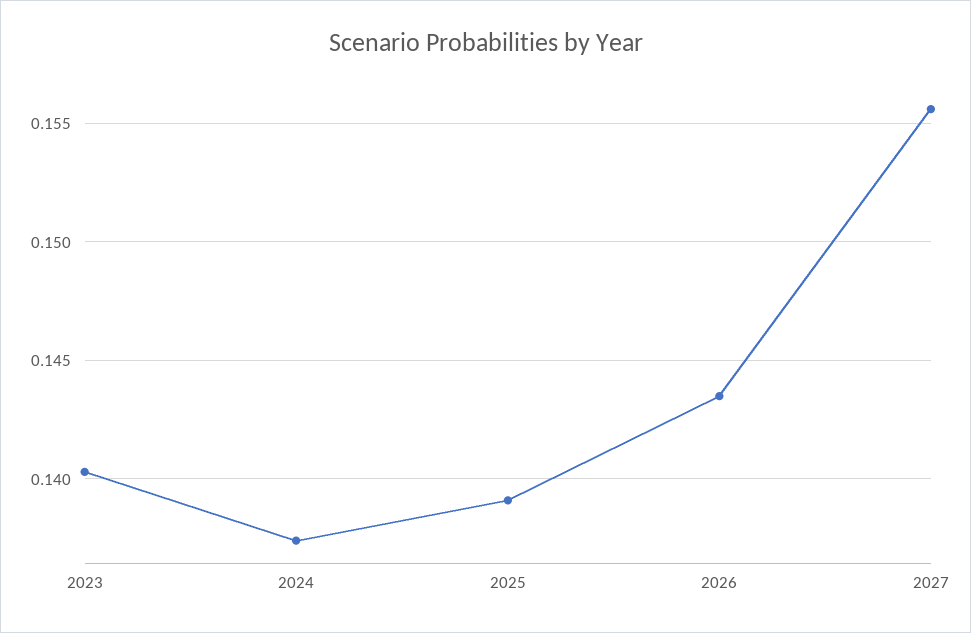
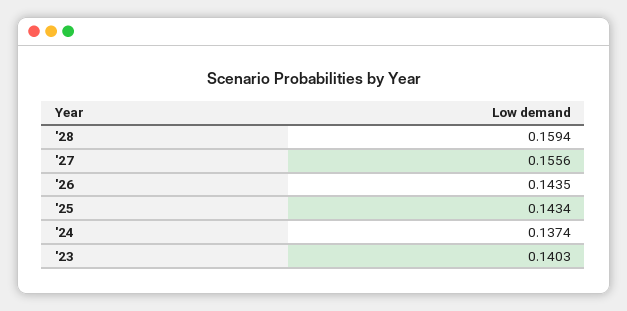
2025: 0.139 -> 0.1434
'28: none -> 0.1594

